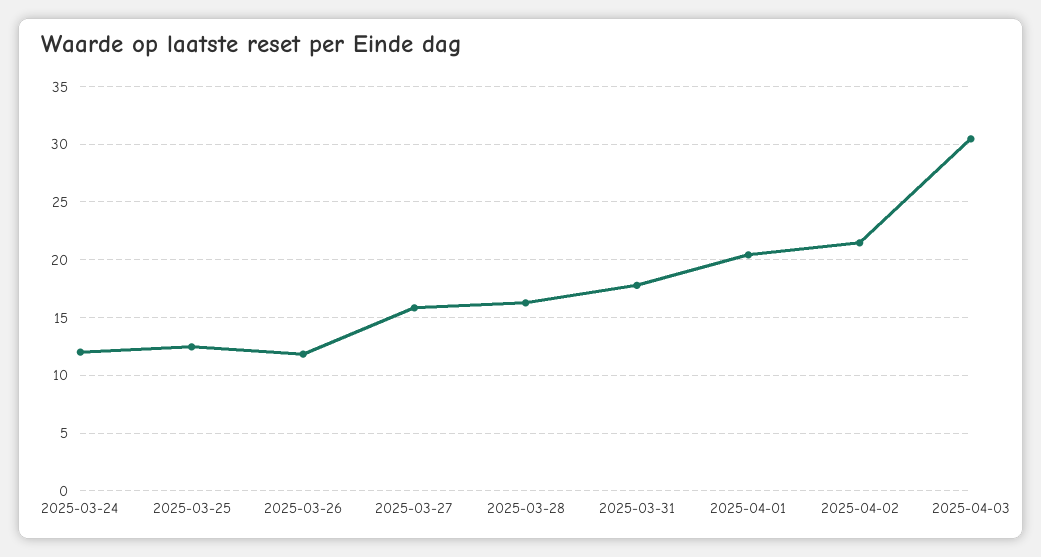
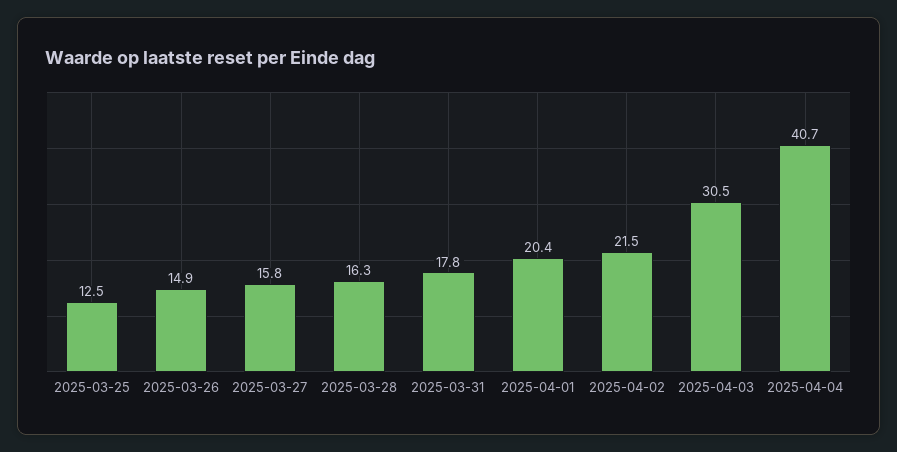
2025-03-24: 12 -> none
2025-03-26: 12 -> 14.9
2025-04-04: none -> 40.7

